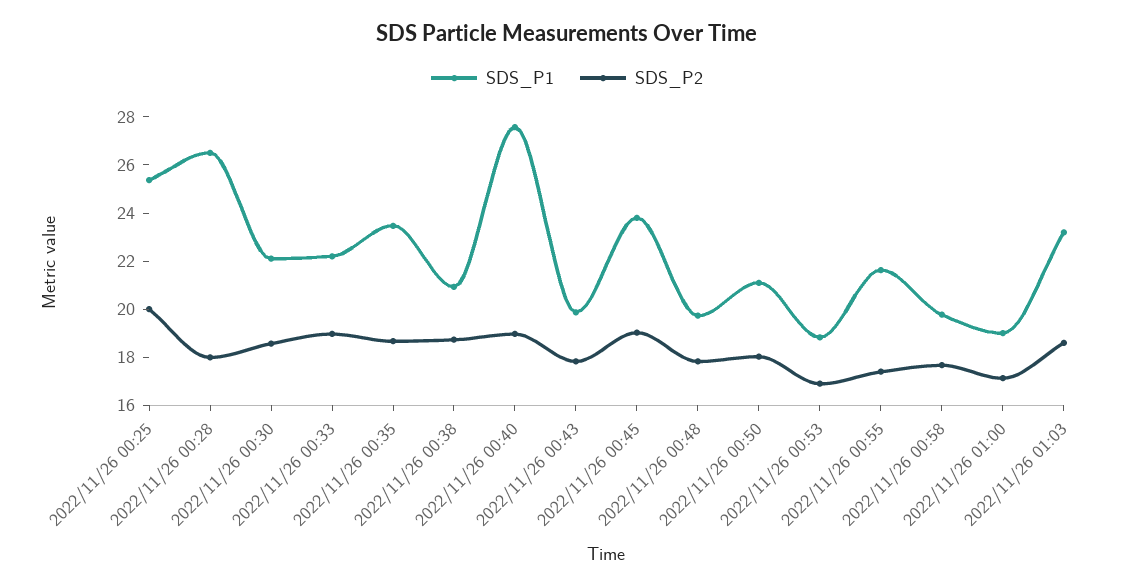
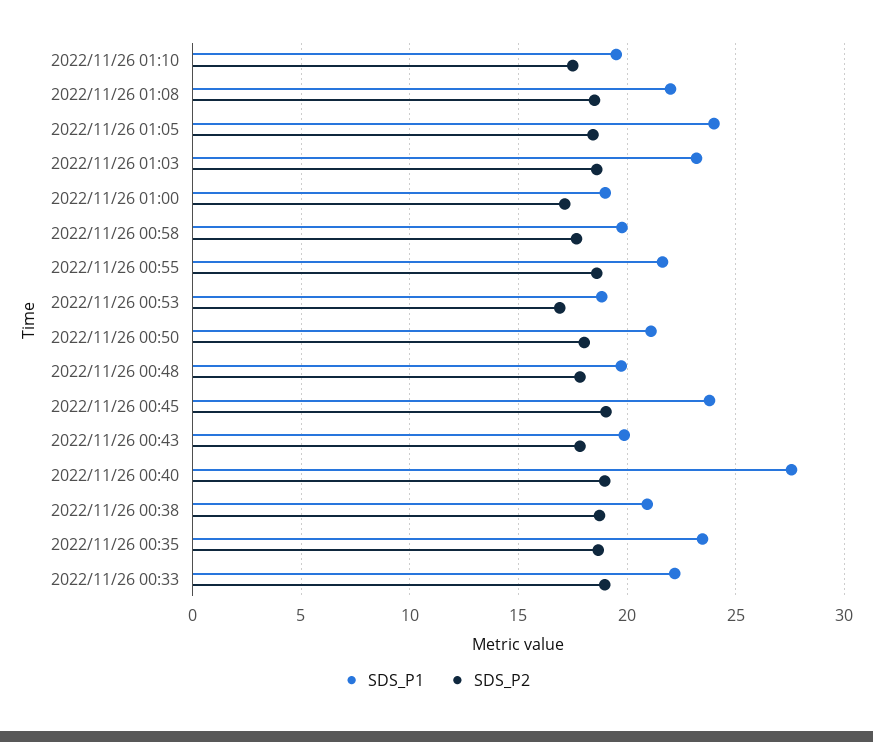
SDS_P1, 2022/11/26 00:25: 25.5 -> none
SDS_P2, 2022/11/26 00:25: 20 -> none
SDS_P1, 2022/11/26 00:28: 26.5 -> none
SDS_P2, 2022/11/26 00:28: 18 -> none
SDS_P1, 2022/11/26 00:30: 22 -> none
SDS_P2, 2022/11/26 00:30: 18.5 -> none
SDS_P2, 2022/11/26 00:55: 17.5 -> 18.5
SDS_P1, 2022/11/26 01:10: none -> 19.5
SDS_P2, 2022/11/26 01:10: none -> 17.5
SDS_P1, 2022/11/26 01:08: none -> 22
SDS_P2, 2022/11/26 01:08: none -> 18.5
SDS_P1, 2022/11/26 01:05: none -> 24
SDS_P2, 2022/11/26 01:05: none -> 18.5

